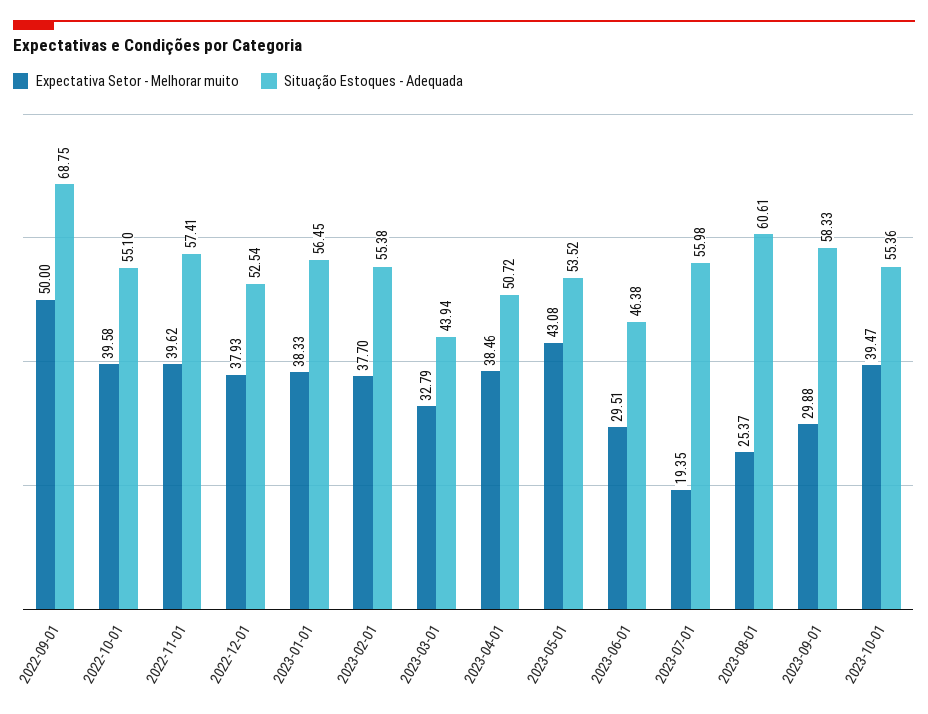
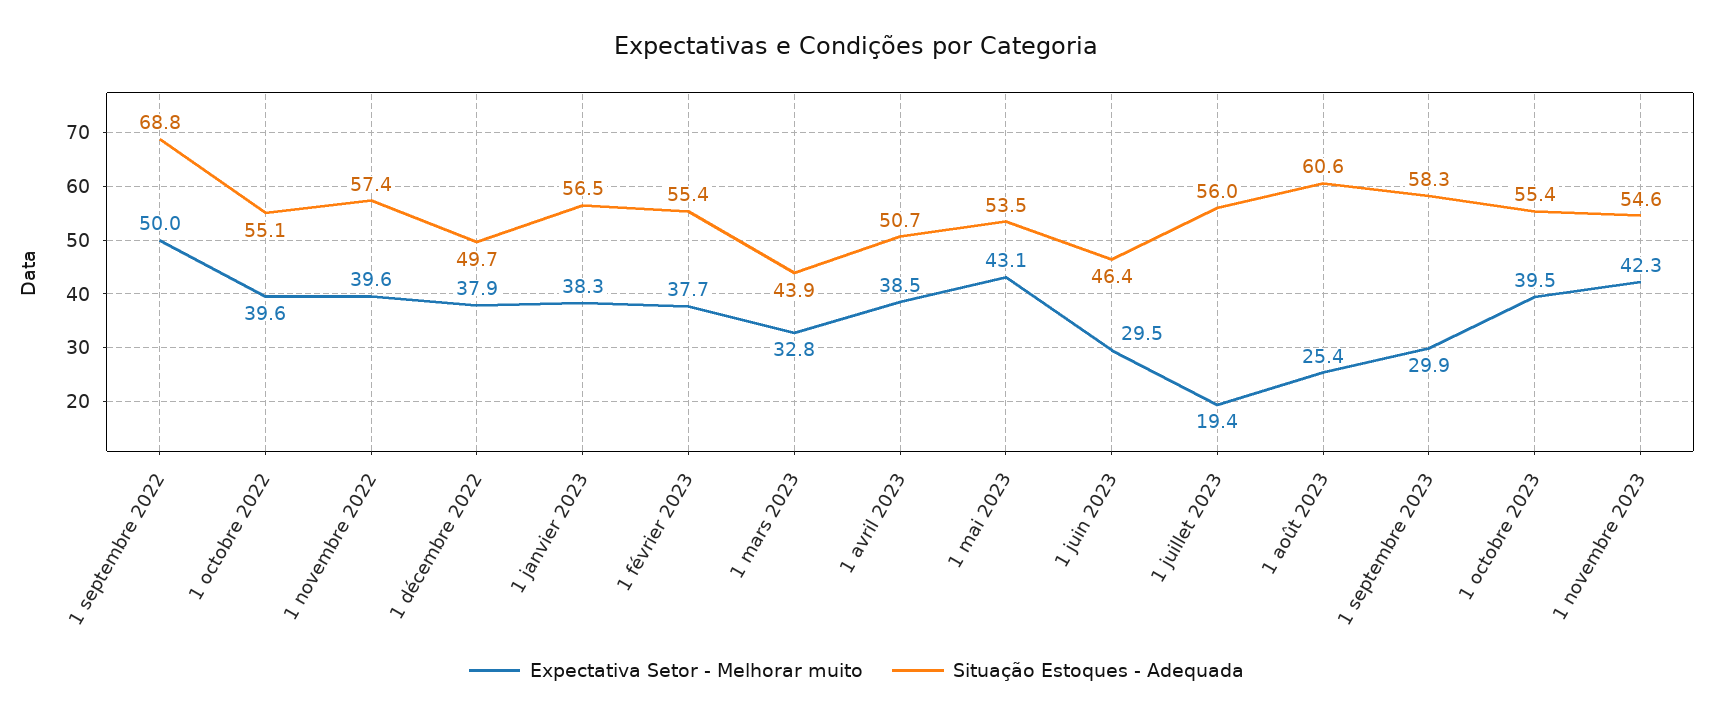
Situação Estoques - Adequada, 2022-12-01: 52.54 -> 49.7
Expectativa Setor - Melhorar muito, 1 novembre 2023: none -> 42.3
Situação Estoques - Adequada, 1 novembre 2023: none -> 54.6

